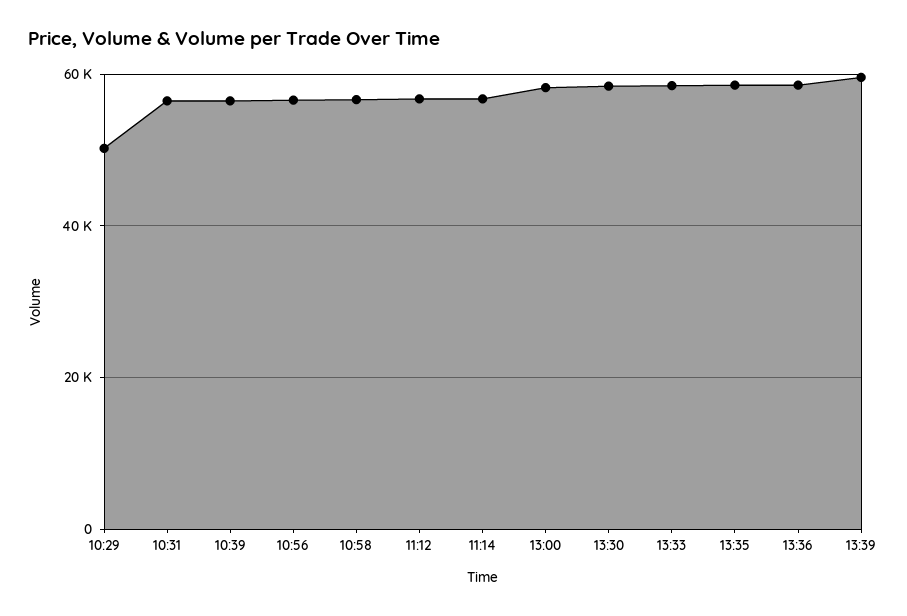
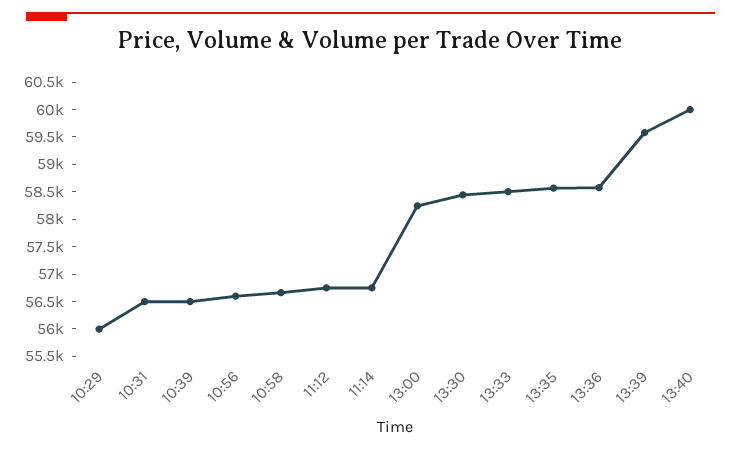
10:29: 50000 -> 56000
13:40: none -> 60000

